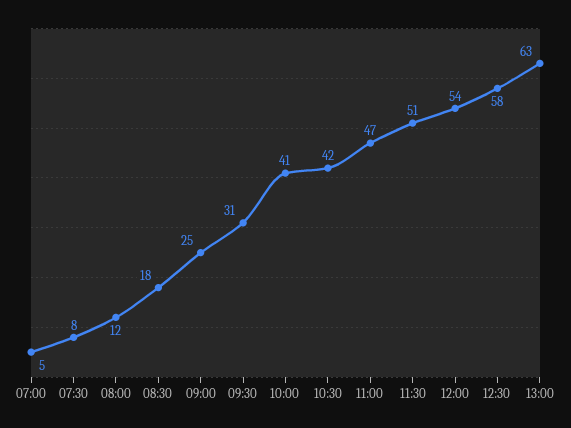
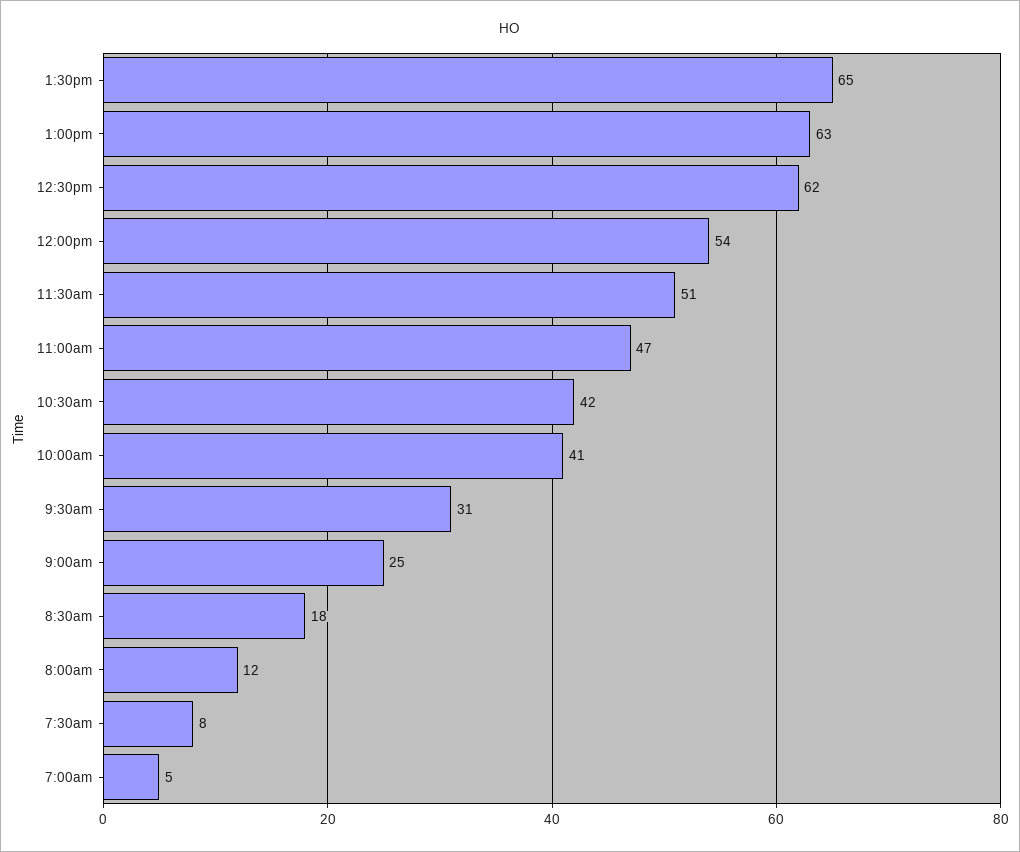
12:30: 58 -> 62
1:30pm: none -> 65

